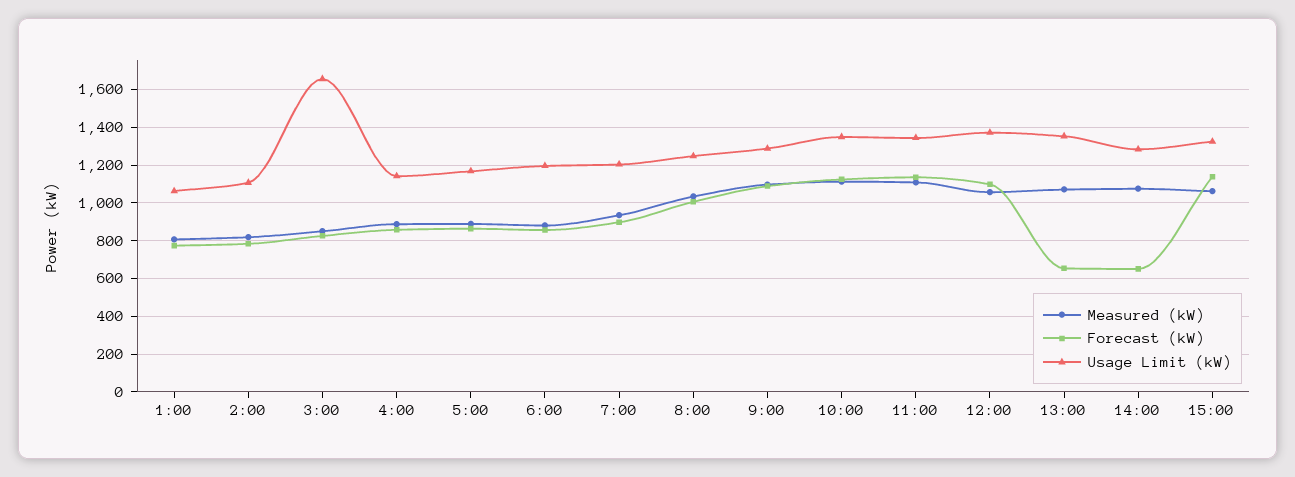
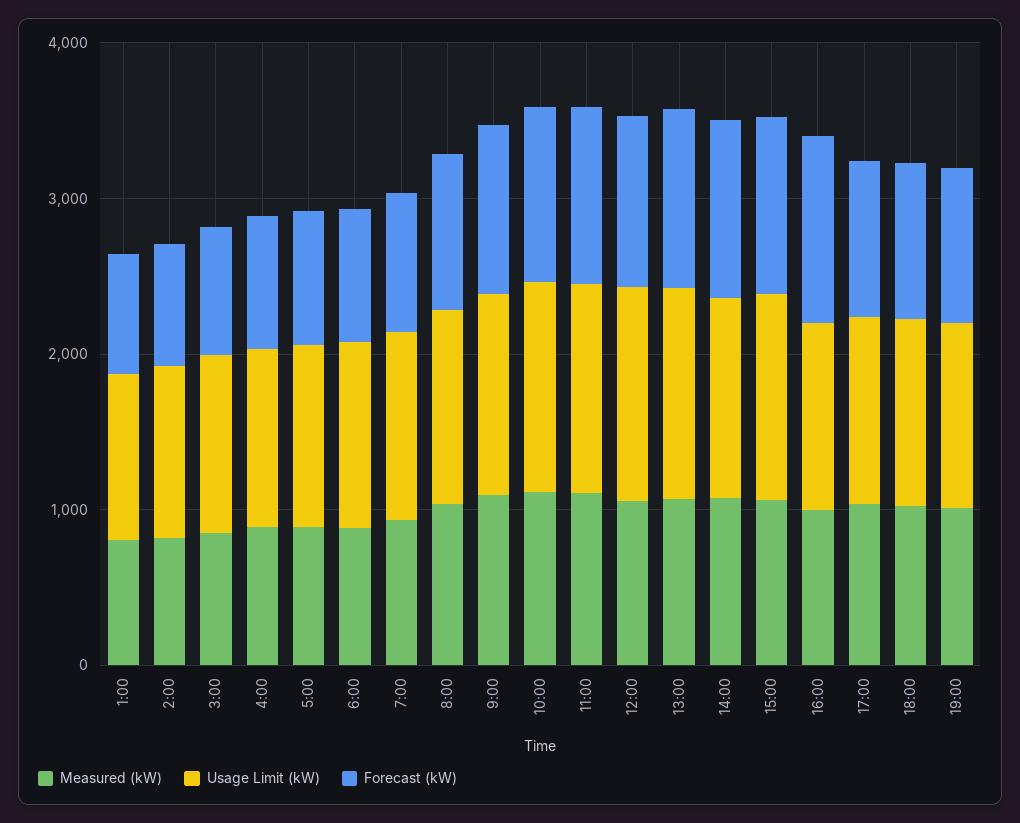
Usage Limit (kW), 3:00: 1650 -> 1200
Forecast (kW), 13:00: 650 -> 1200
Forecast (kW), 14:00: 650 -> 1200
Measured (kW), 16:00: none -> 1000
Usage Limit (kW), 16:00: none -> 1200
Forecast (kW), 16:00: none -> 1200
Measured (kW), 17:00: none -> 1000
Usage Limit (kW), 17:00: none -> 1200
Forecast (kW), 17:00: none -> 1000
Measured (kW), 18:00: none -> 1000
Usage Limit (kW), 18:00: none -> 1200
Forecast (kW), 18:00: none -> 1000
Measured (kW), 19:00: none -> 1000
Usage Limit (kW), 19:00: none -> 1200
Forecast (kW), 19:00: none -> 1000

